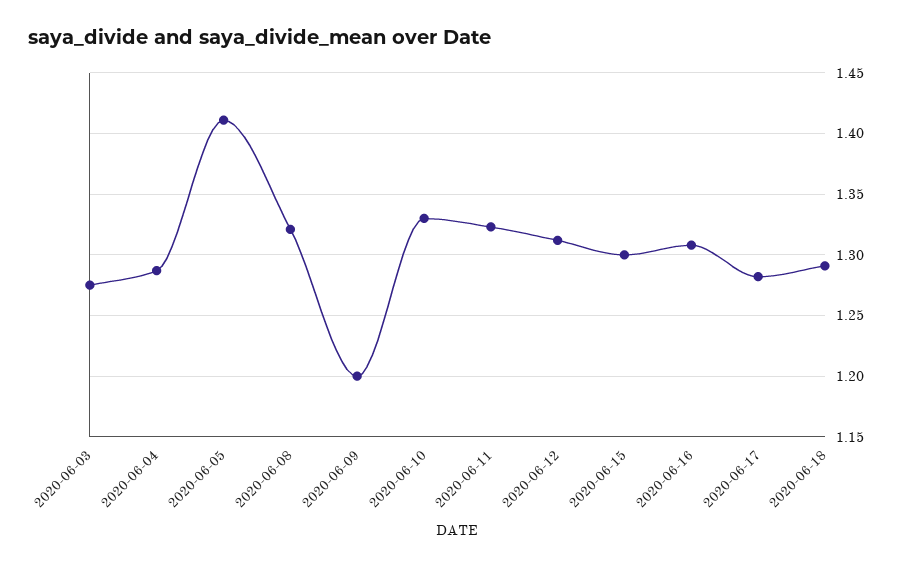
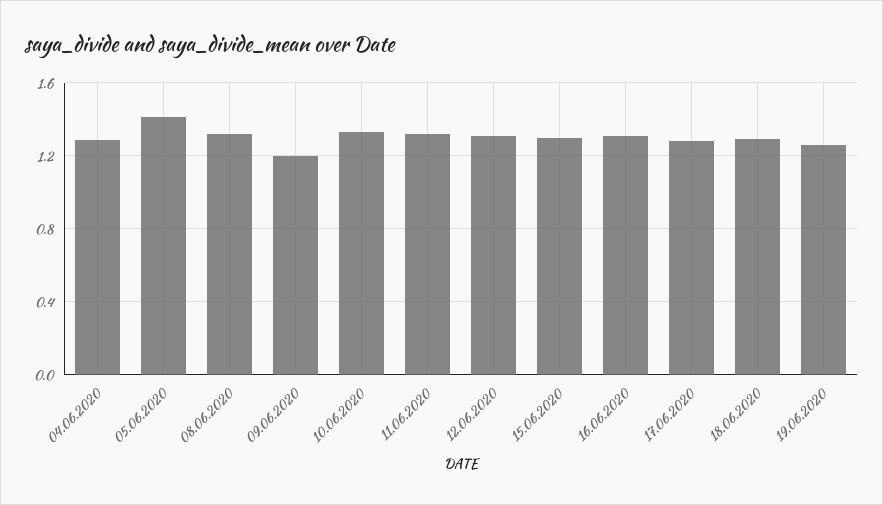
2020-06-03: 1.275 -> none
19.06.2020: none -> 1.25

